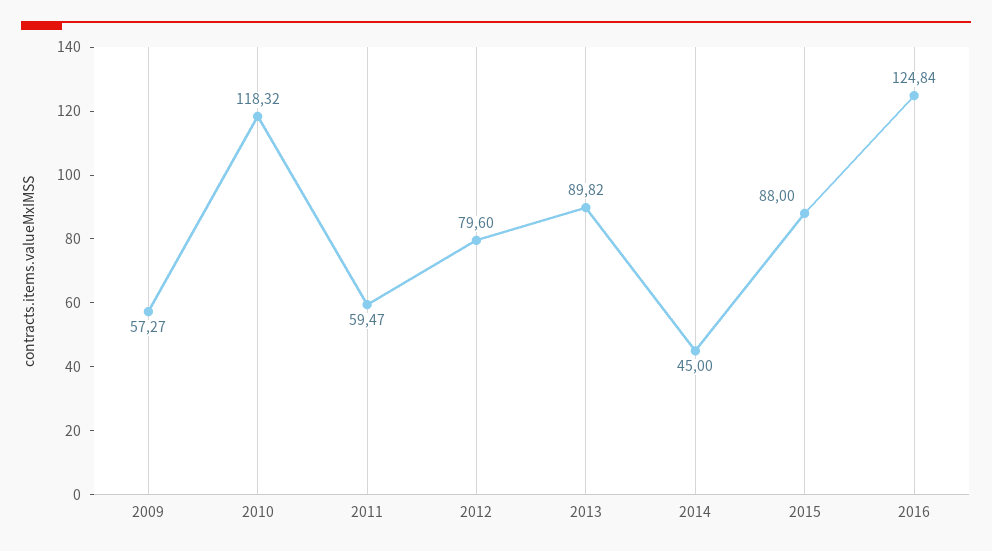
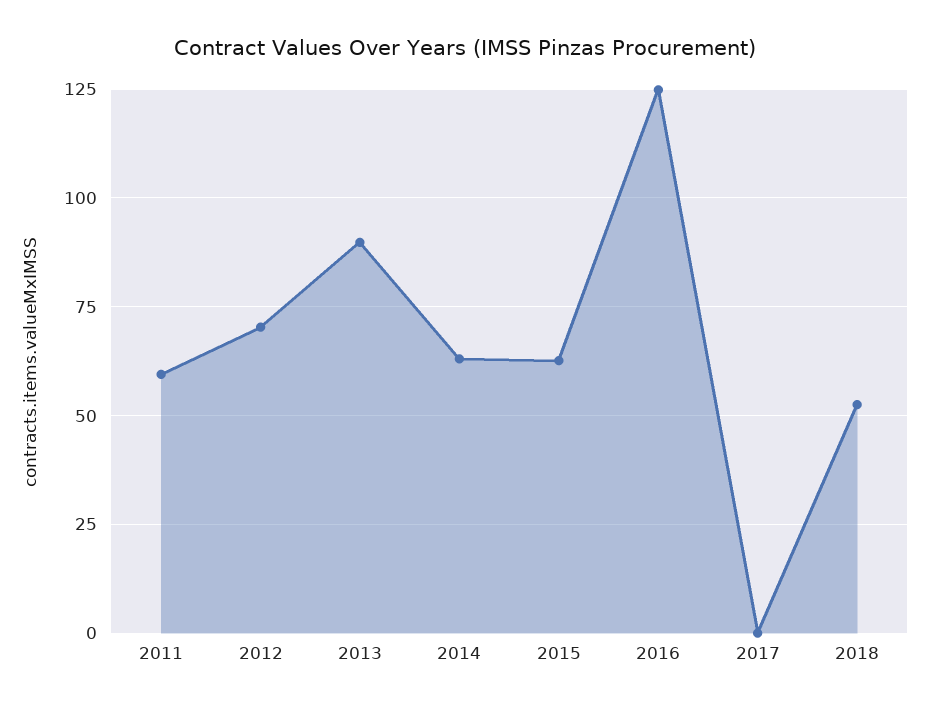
2009: 57.27 -> none
2010: 118.32 -> none
2012: 79.6 -> 70
2014: 45 -> 62.5
2015: 88 -> 62.5
2017: none -> 0
2018: none -> 52.5

